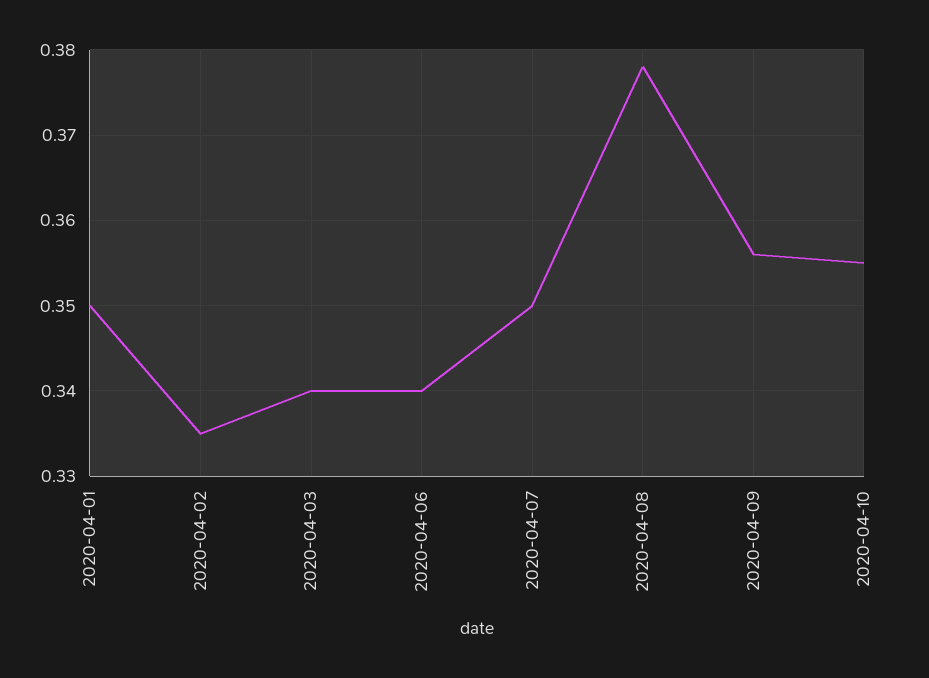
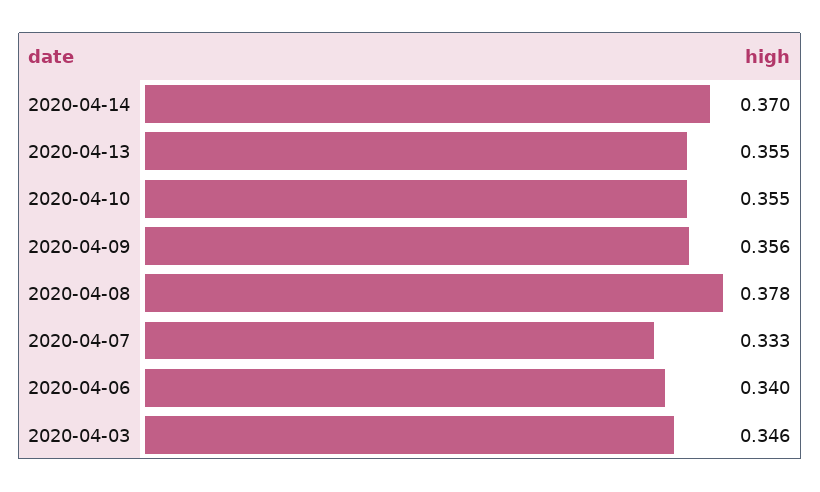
2020-04-01: 0.35 -> none
2020-04-02: 0.335 -> none
2020-04-03: 0.34 -> 0.346
2020-04-07: 0.35 -> 0.333
2020-04-14: none -> 0.37
2020-04-13: none -> 0.355

